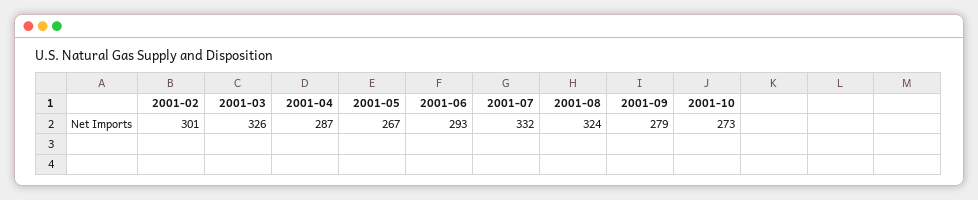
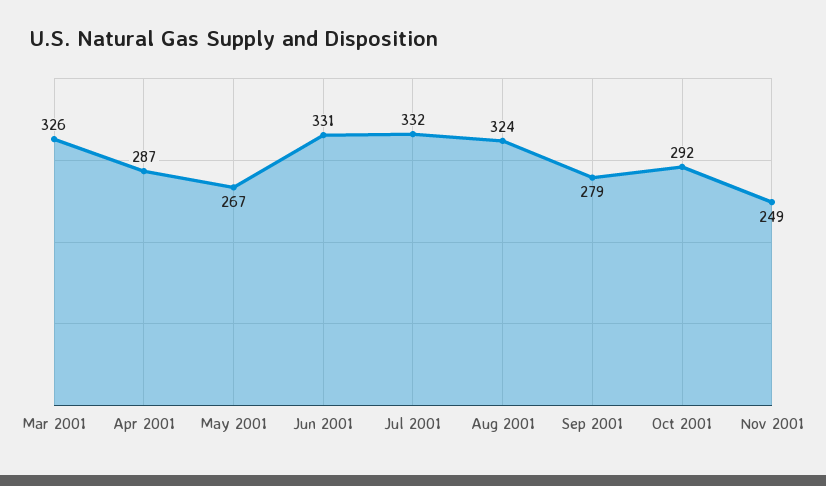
2001-02: 301 -> none
2001-06: 293 -> 331
2001-10: 273 -> 292
Nov 2001: none -> 249

